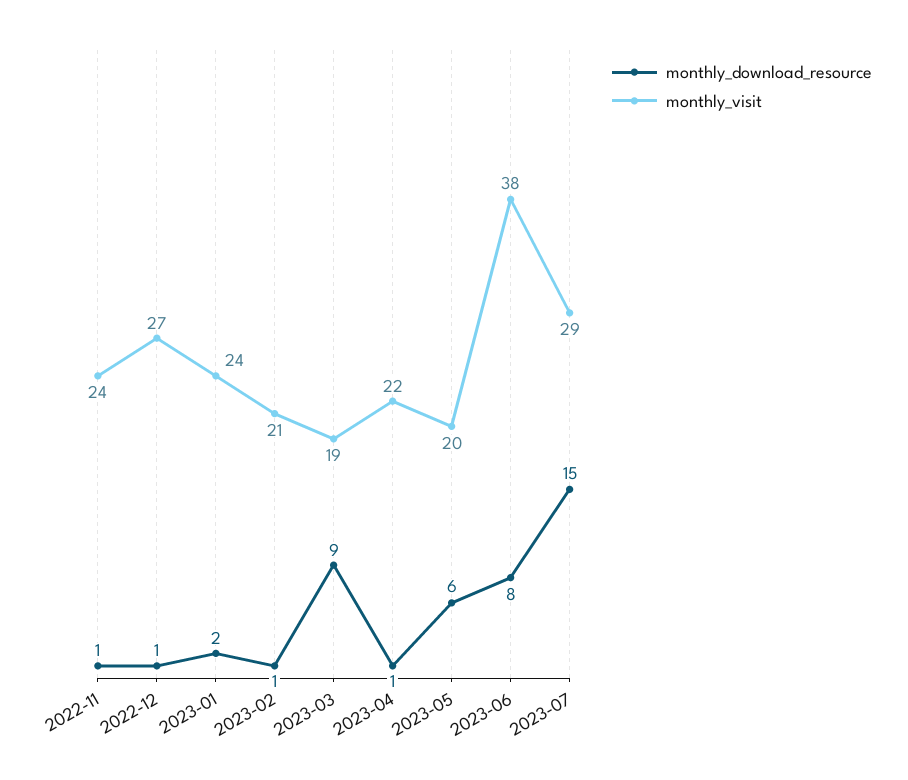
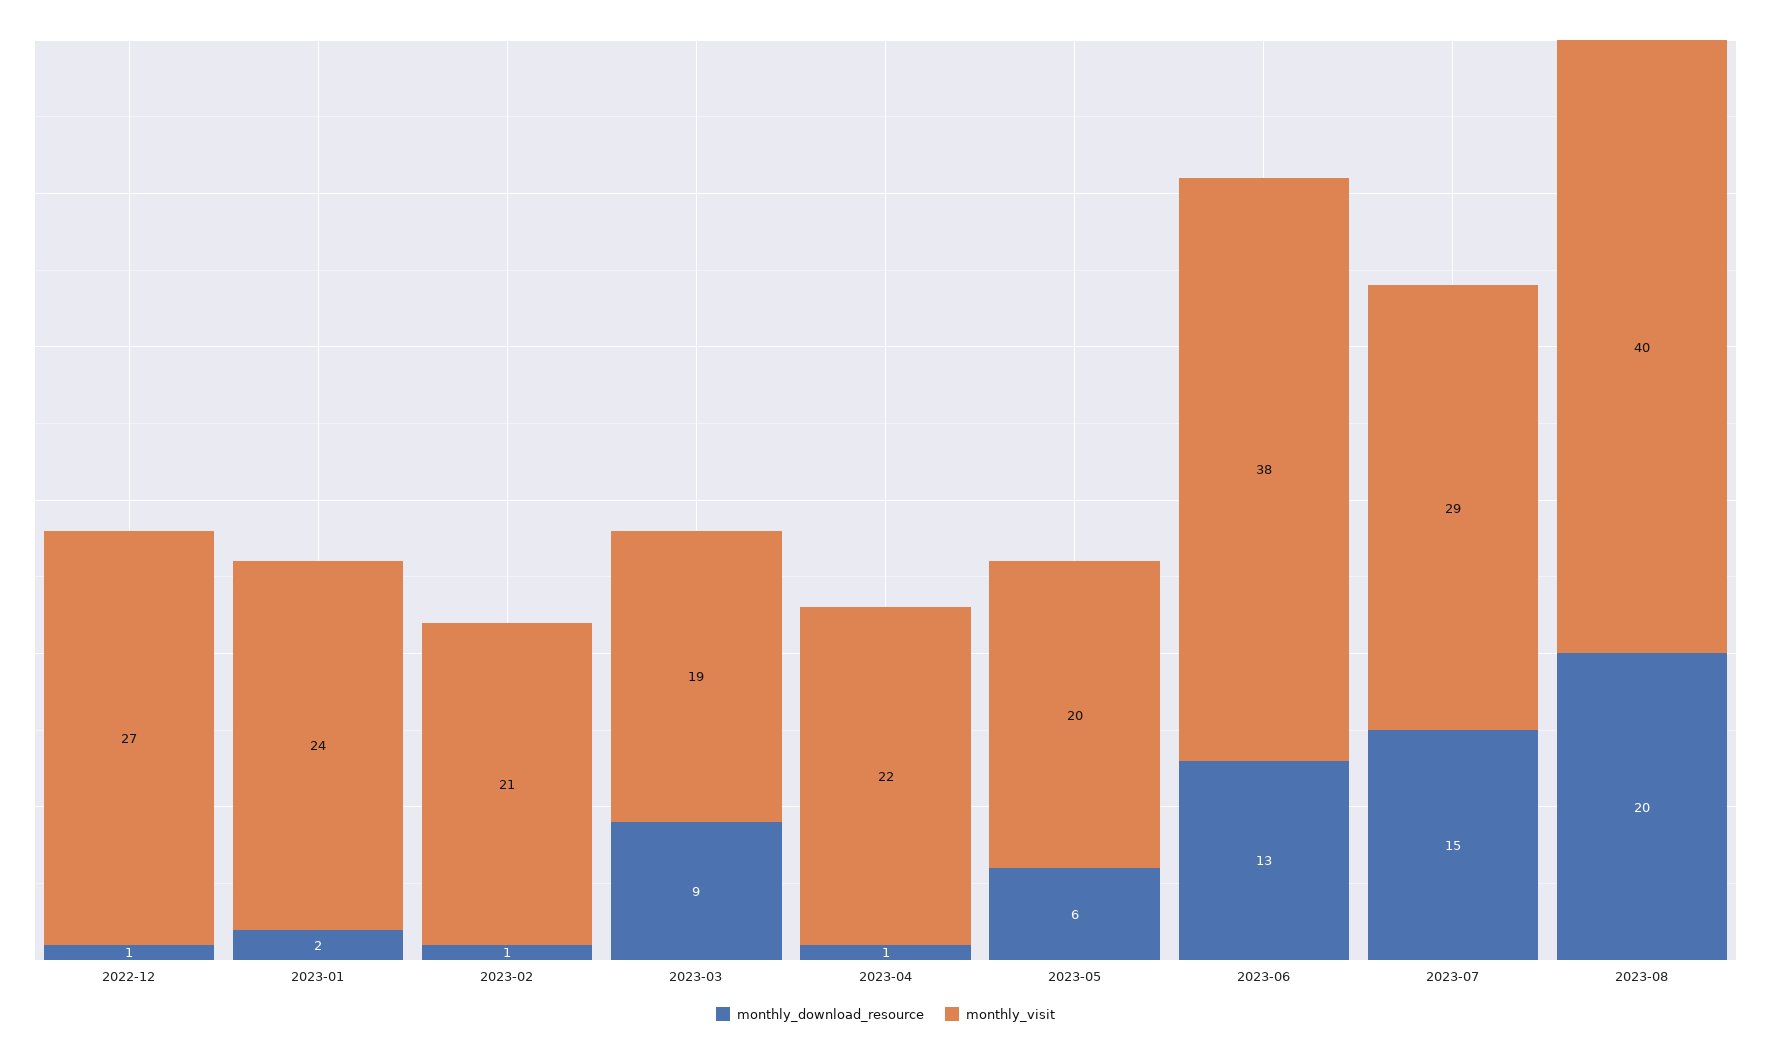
monthly_download_resource, 2022-11: 1 -> none
monthly_visit, 2022-11: 24 -> none
monthly_download_resource, 2023-06: 8 -> 13
monthly_download_resource, 2023-08: none -> 20
monthly_visit, 2023-08: none -> 40

